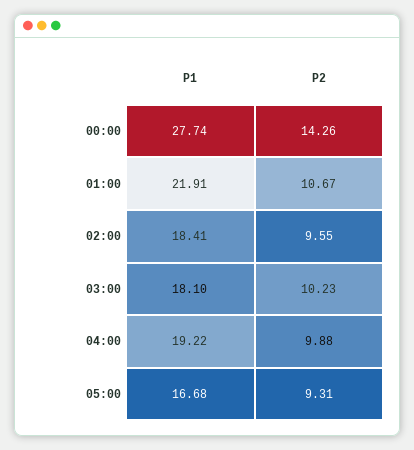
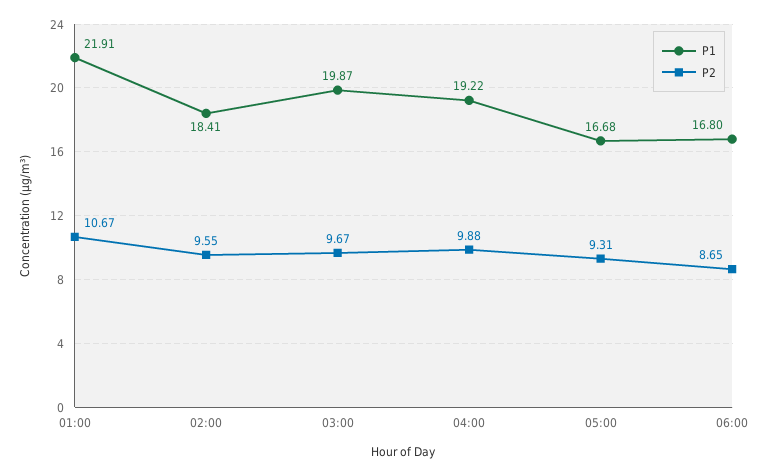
P1, 00:00: 27.74 -> none
P2, 00:00: 14.26 -> none
P1, 03:00: 18.1 -> 19.87
P2, 03:00: 10.23 -> 9.67
P1, 06:00: none -> 16.8
P2, 06:00: none -> 8.65

